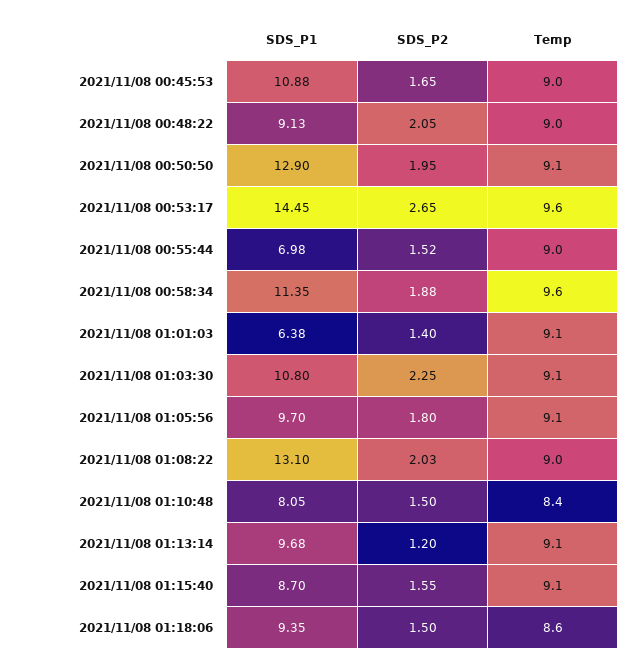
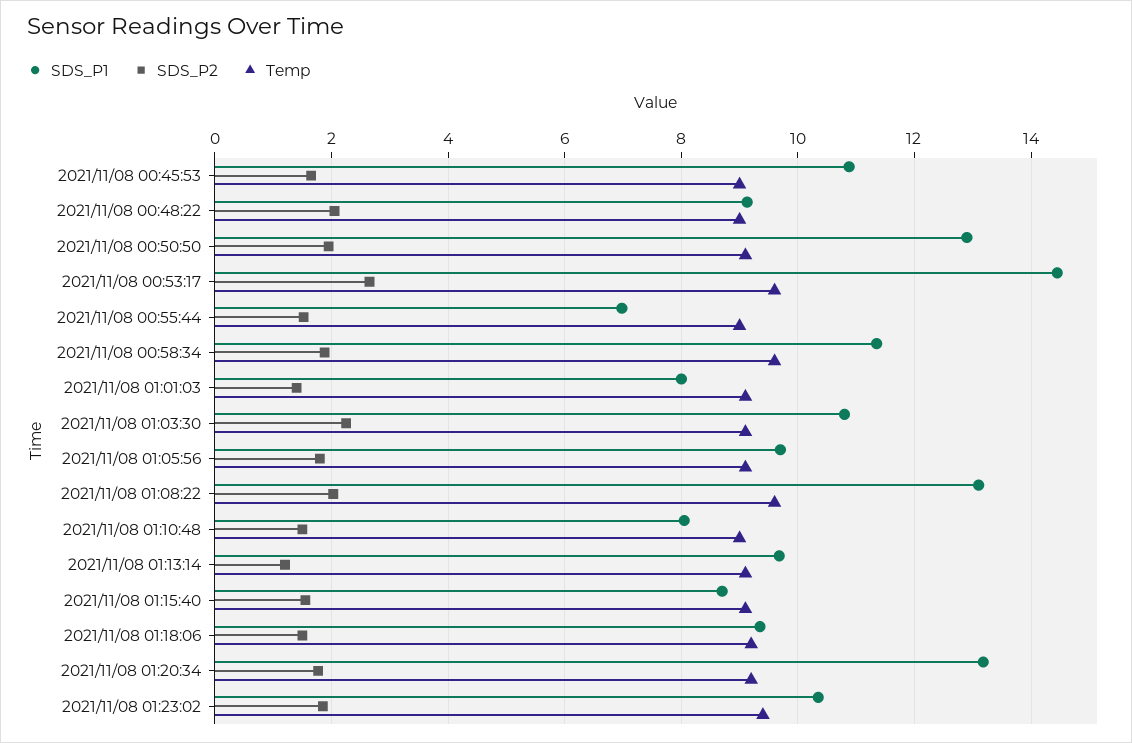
SDS_P1, 2021/11/08 01:01:03: 6.38 -> 8
Temp, 2021/11/08 01:08:22: 9 -> 9.6
Temp, 2021/11/08 01:10:48: 8.4 -> 9
Temp, 2021/11/08 01:18:06: 8.6 -> 9.2
SDS_P1, 2021/11/08 01:20:34: none -> 13.2
SDS_P2, 2021/11/08 01:20:34: none -> 1.8
Temp, 2021/11/08 01:20:34: none -> 9.2
SDS_P1, 2021/11/08 01:23:02: none -> 10.4
SDS_P2, 2021/11/08 01:23:02: none -> 1.8
Temp, 2021/11/08 01:23:02: none -> 9.4

